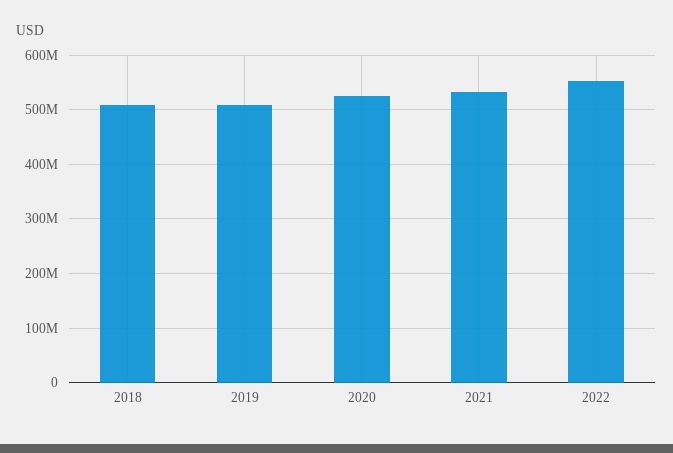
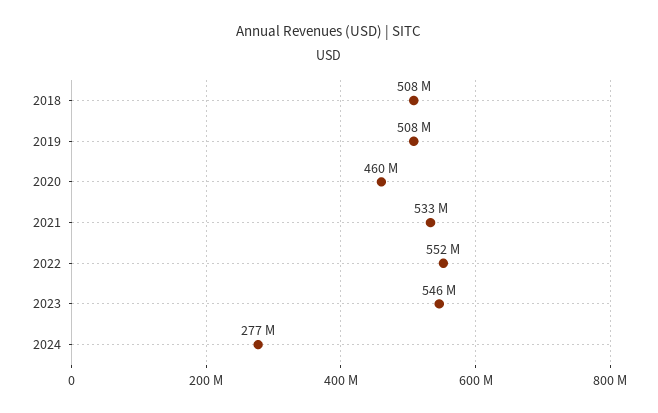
2020: 520000000 -> 460000000
2023: none -> 546000000
2024: none -> 277000000

